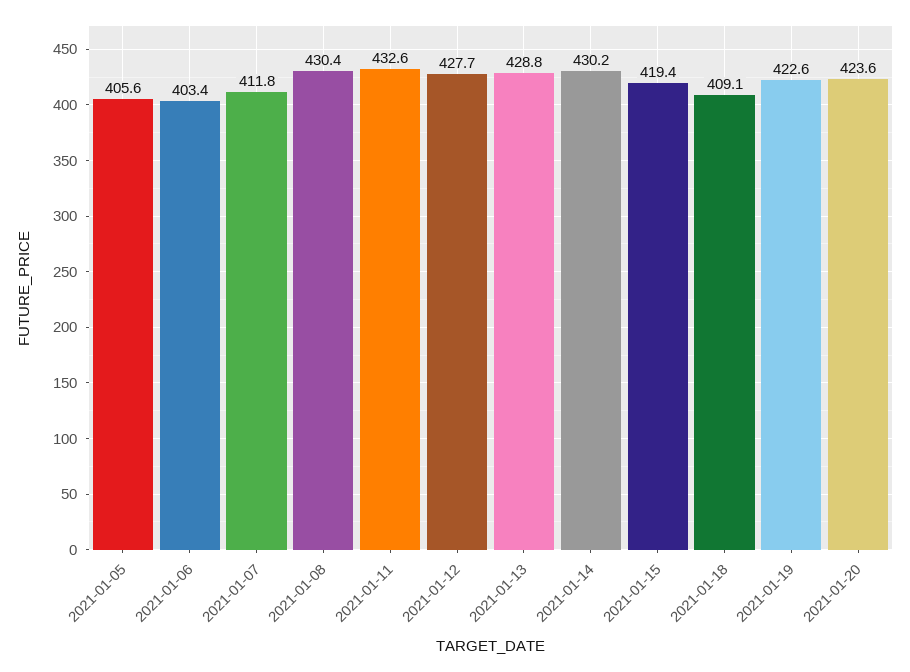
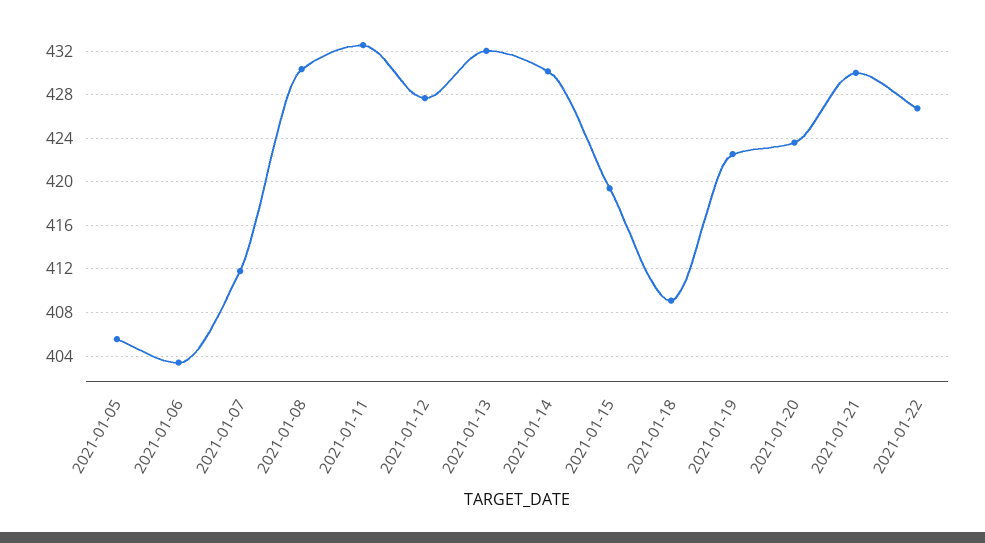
2021-01-13: 428.8 -> 432
2021-01-21: none -> 430
2021-01-22: none -> 427

